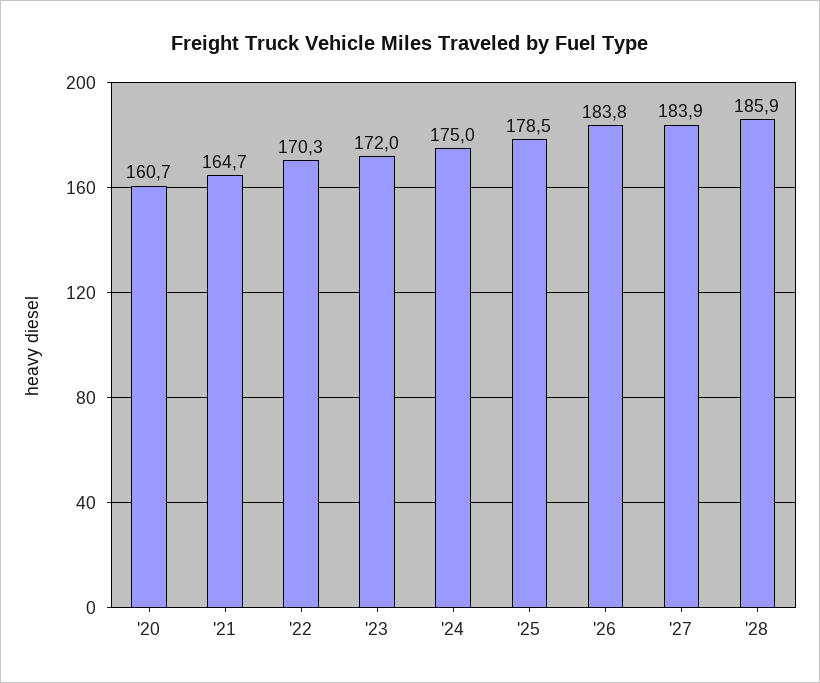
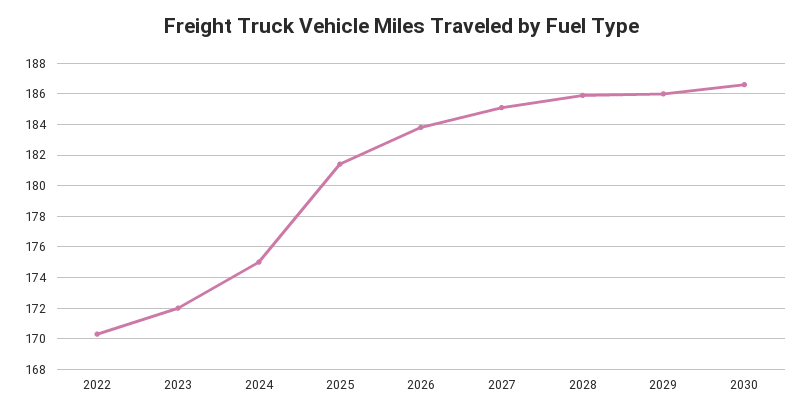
'20: 160.7 -> none
'21: 164.7 -> none
'25: 178.5 -> 181.5
'27: 183.9 -> 185
2029: none -> 186
2030: none -> 186.5

